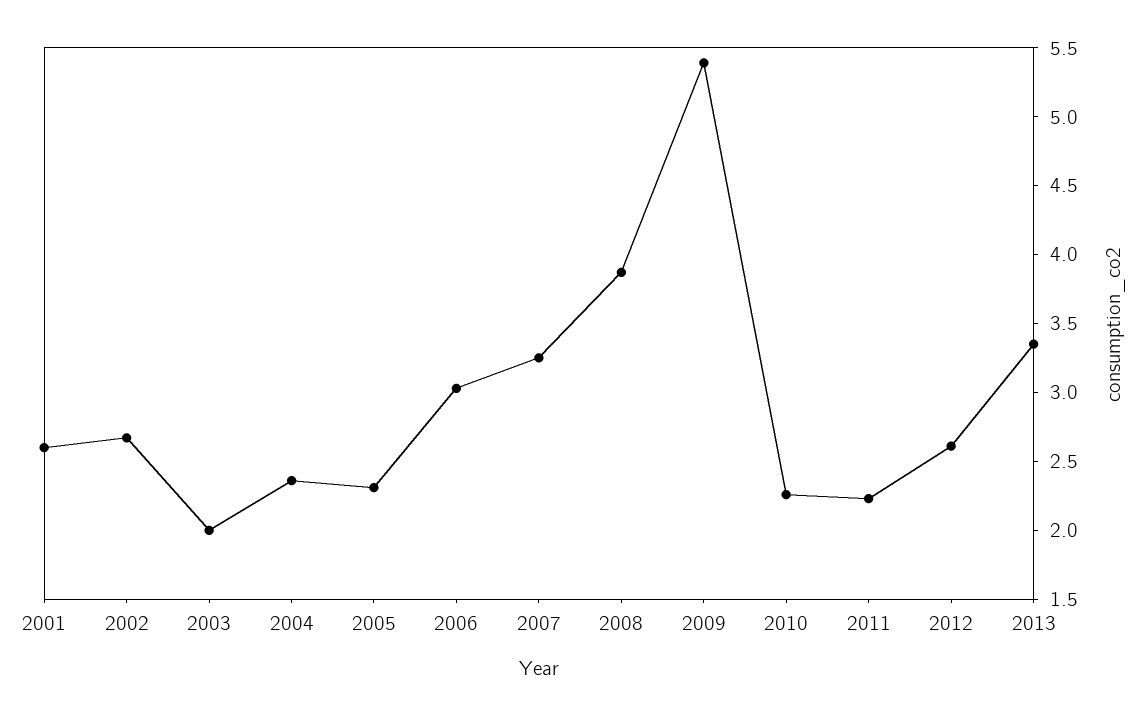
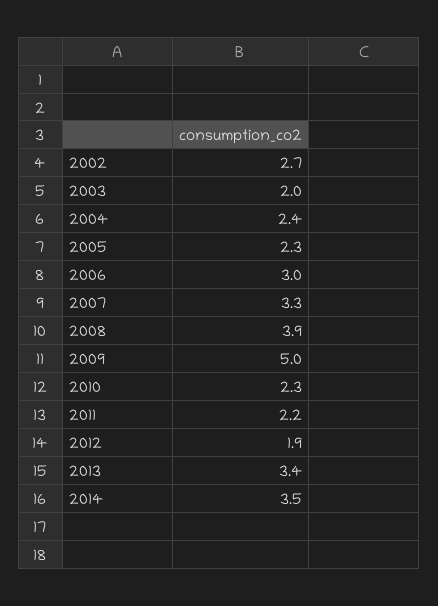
2001: 2.6 -> none
2009: 5.4 -> 5
2012: 2.6 -> 1.9
2014: none -> 3.5

